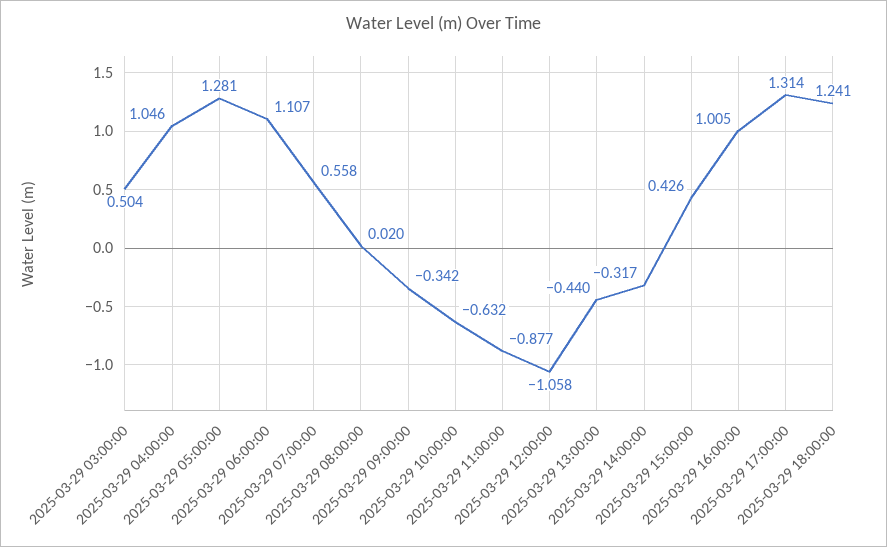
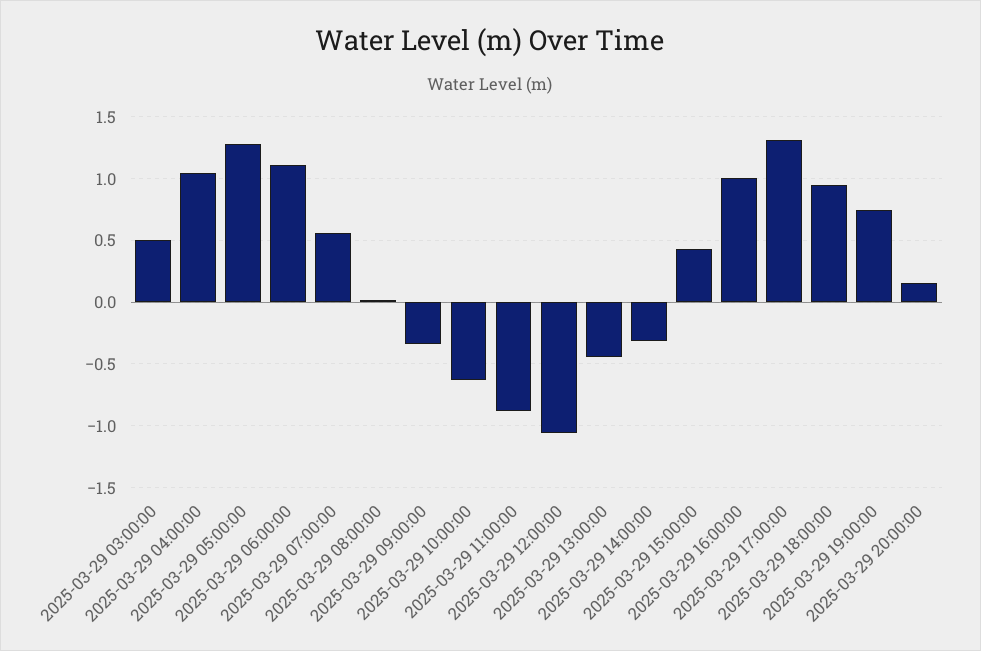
2025-03-29 18:00:00: 1.241 -> 0.95
2025-03-29 19:00:00: none -> 0.75
2025-03-29 20:00:00: none -> 0.15

